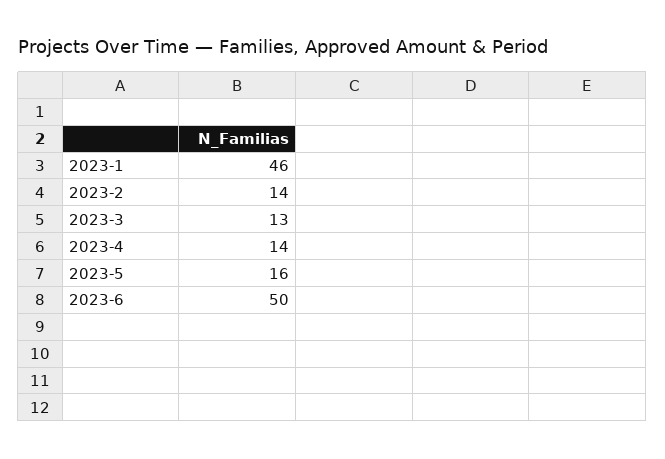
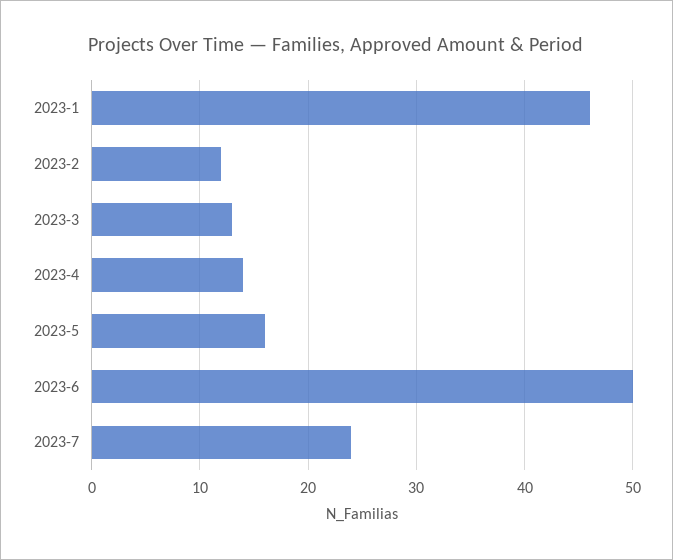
2023-2: 14 -> 12
2023-7: none -> 24

